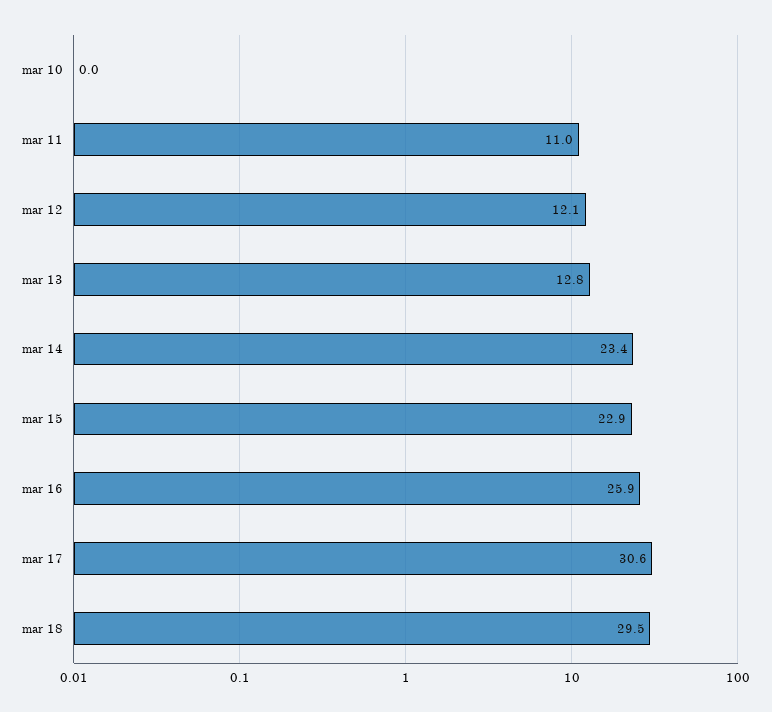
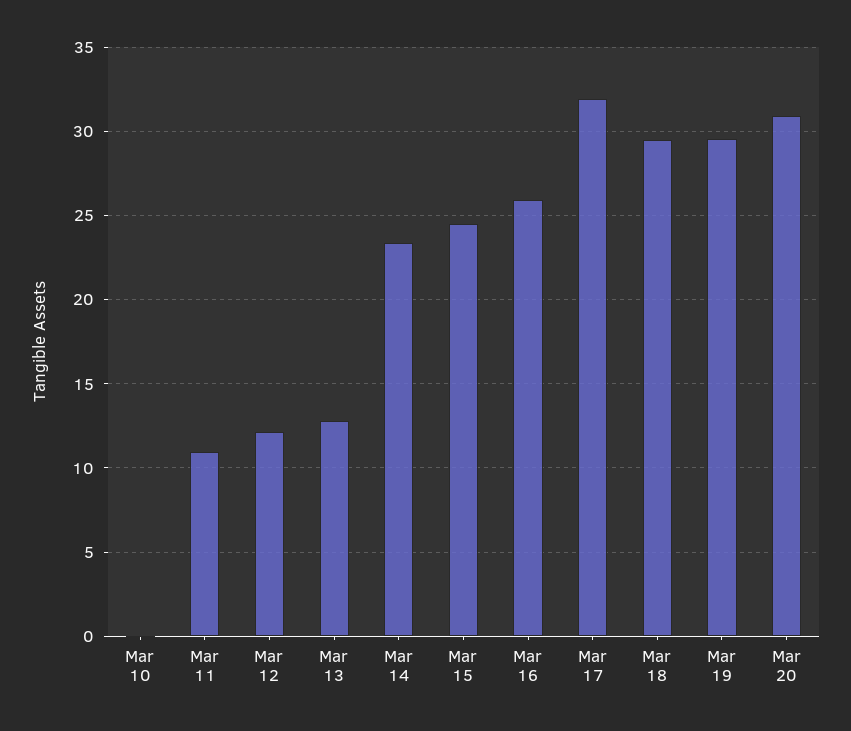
mar 15: 22.9 -> 24.5
mar 17: 30.6 -> 32
Mar 19: none -> 29.5
Mar 20: none -> 31

